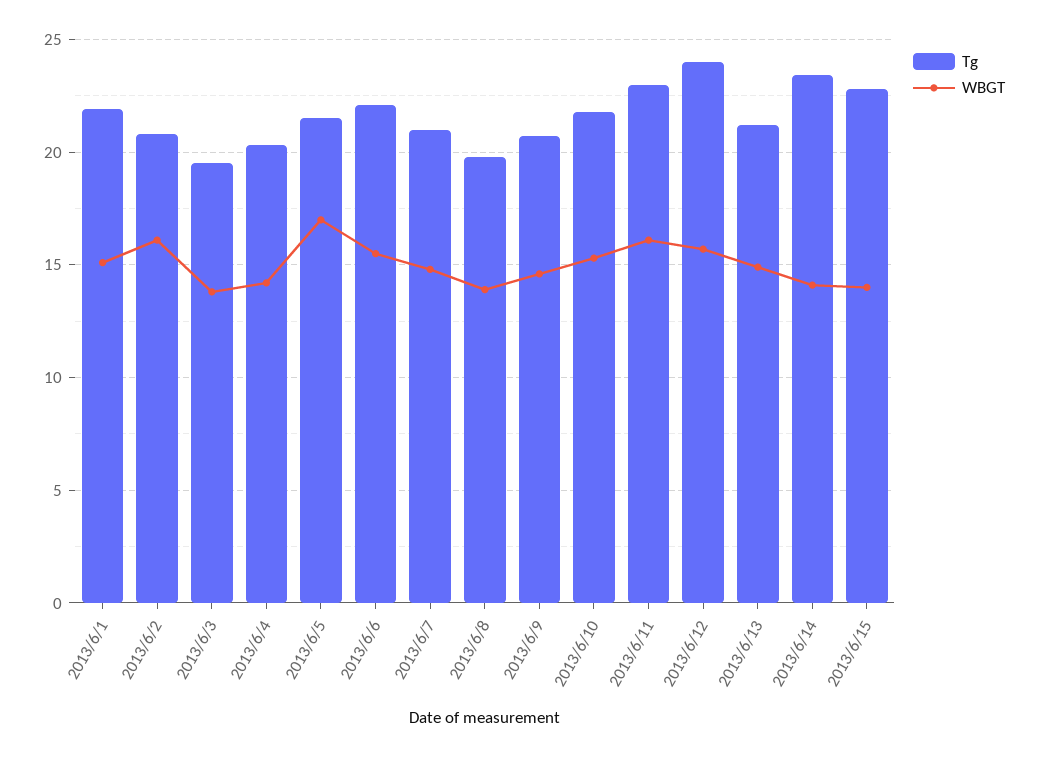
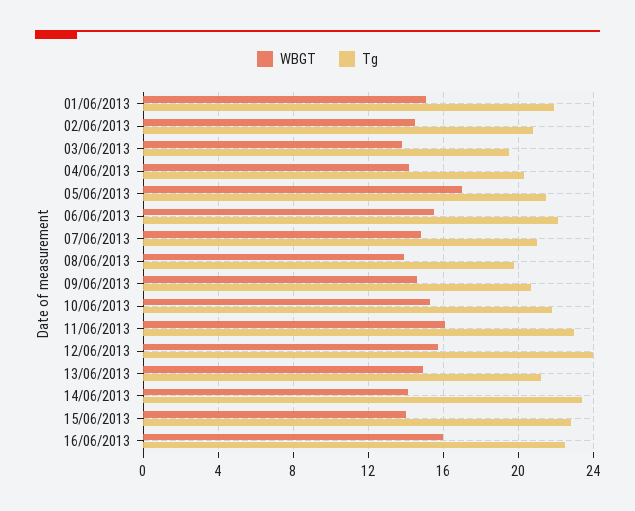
WBGT, 2013/6/2: 16 -> 14.5
WBGT, 16/06/2013: none -> 16
Tg, 16/06/2013: none -> 22.5

